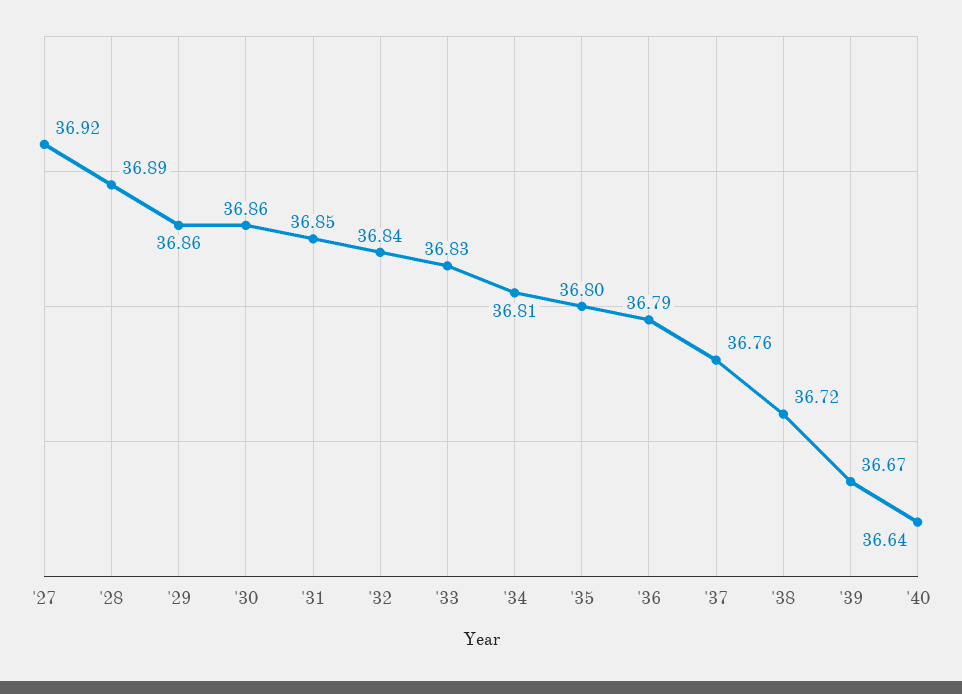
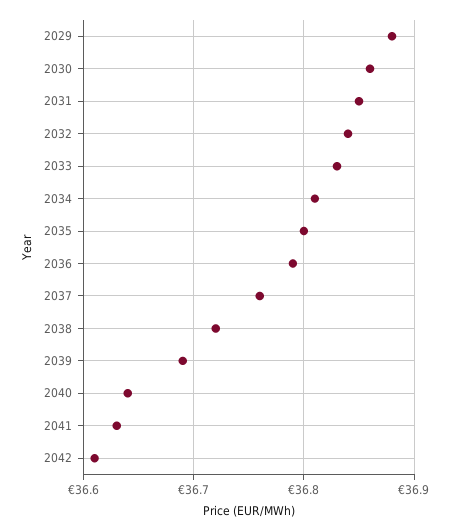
'27: 36.92 -> none
'28: 36.89 -> none
'29: 36.86 -> 36.88
'39: 36.67 -> 36.69
2041: none -> 36.63
2042: none -> 36.61

